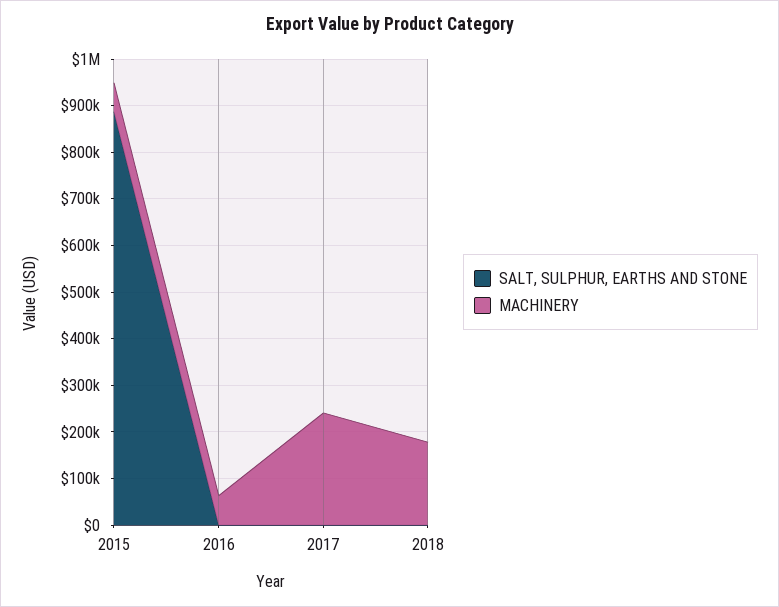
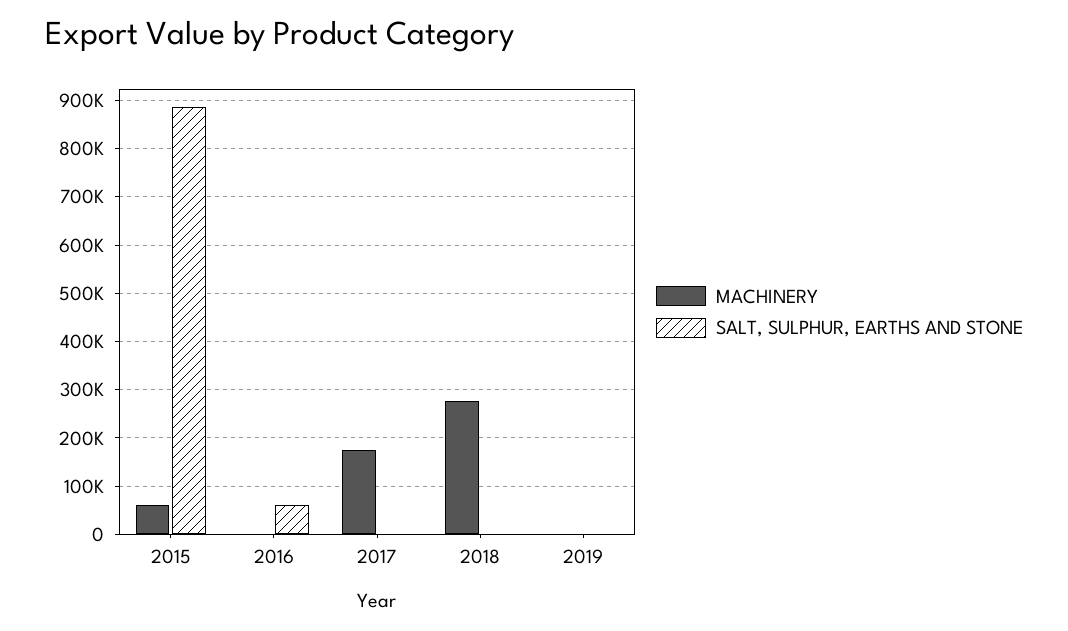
SALT, SULPHUR, EARTHS AND STONE, 2016: 0 -> 60000
MACHINERY, 2016: 60000 -> 0
MACHINERY, 2017: 240000 -> 180000
MACHINERY, 2018: 180000 -> 280000
MACHINERY, 2019: none -> 0
SALT, SULPHUR, EARTHS AND STONE, 2019: none -> 0

